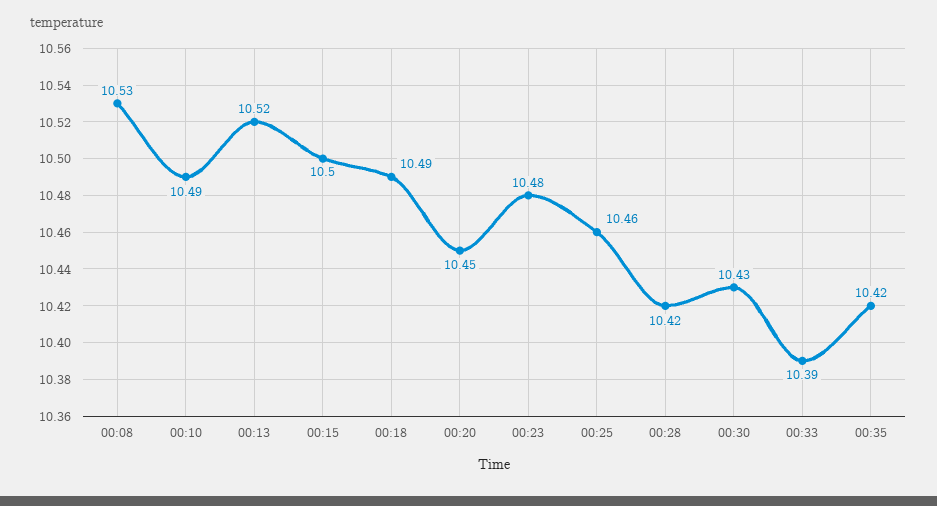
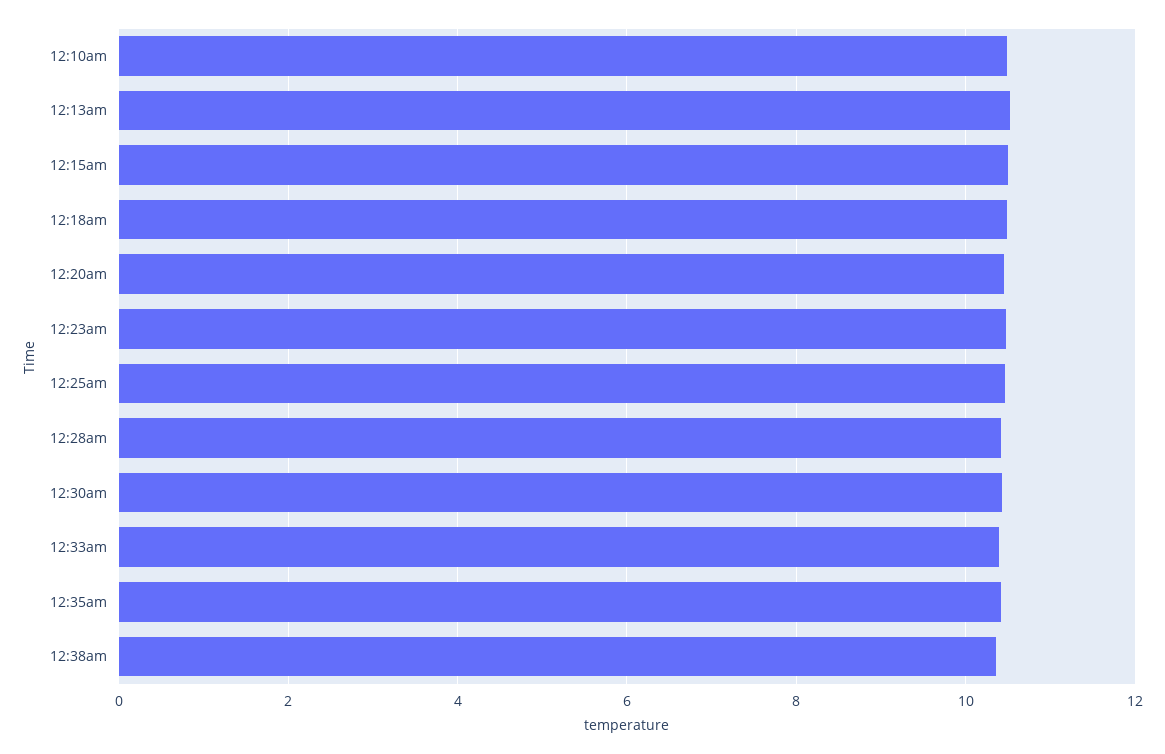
00:08: 10.53 -> none
12:38am: none -> 10.4

